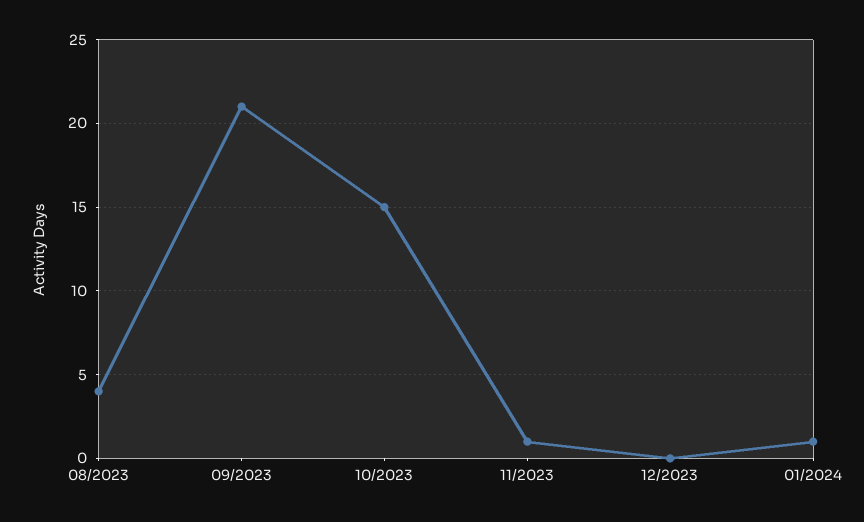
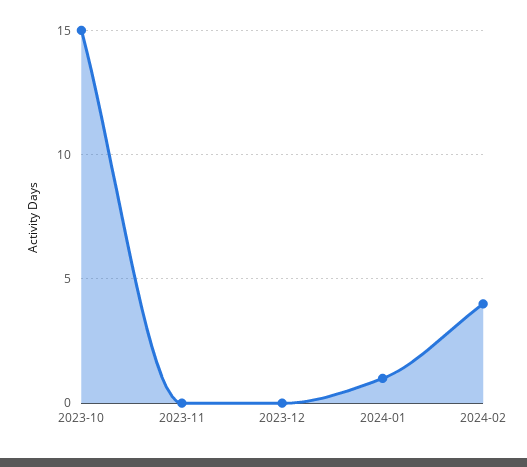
08/2023: 4 -> none
09/2023: 21 -> none
11/2023: 1 -> 0
2024-02: none -> 4

